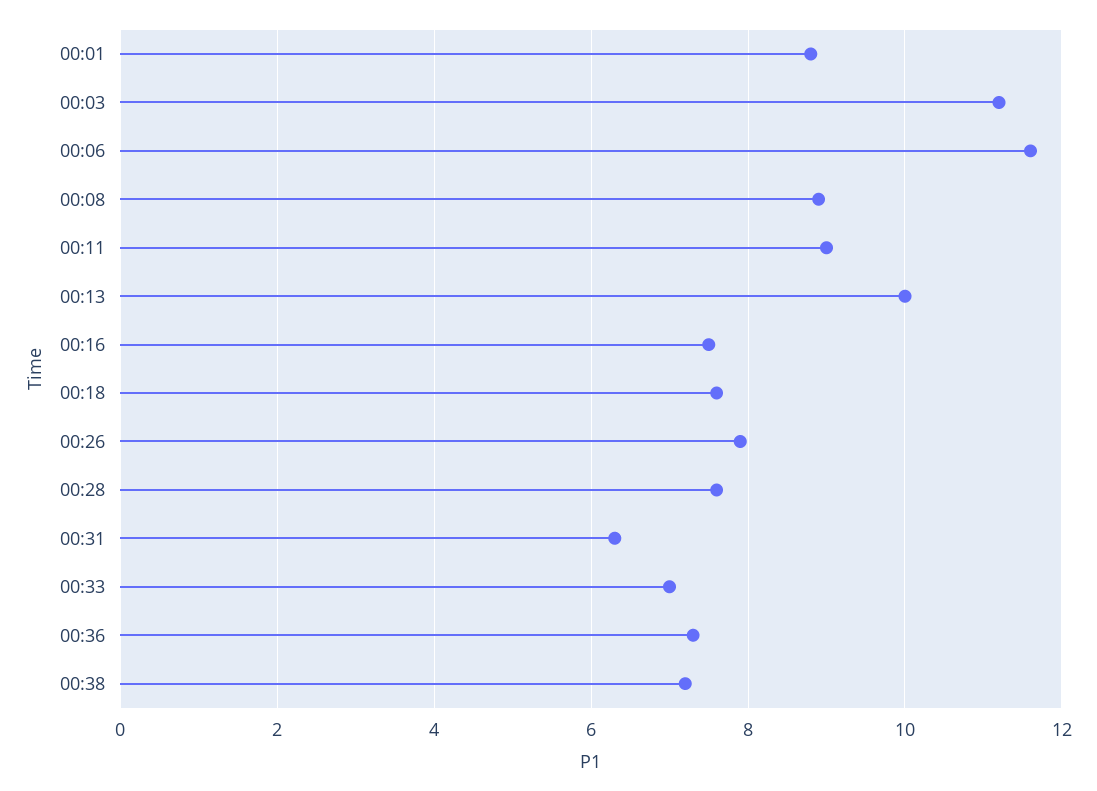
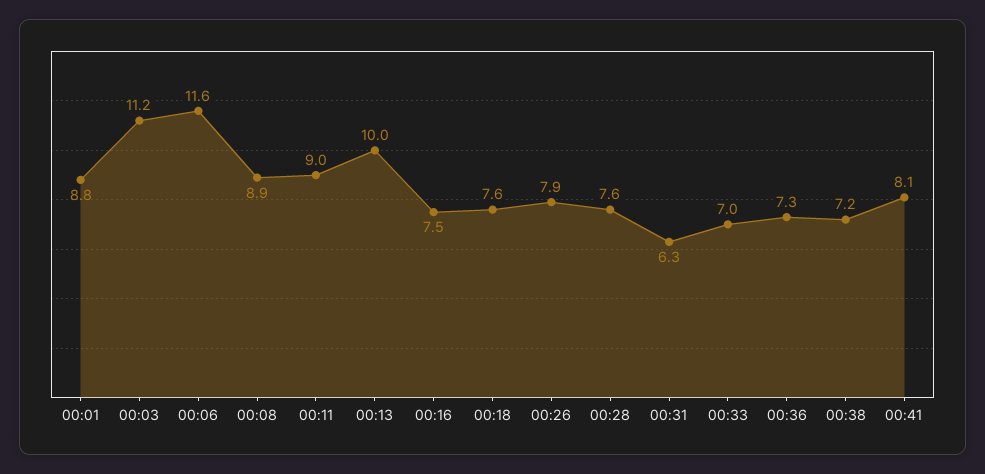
00:41: none -> 8.1

